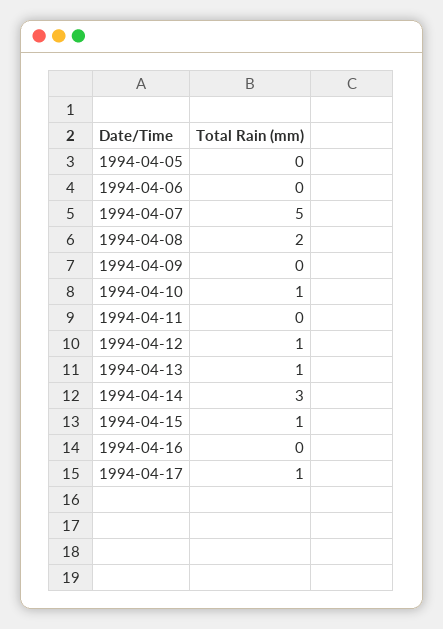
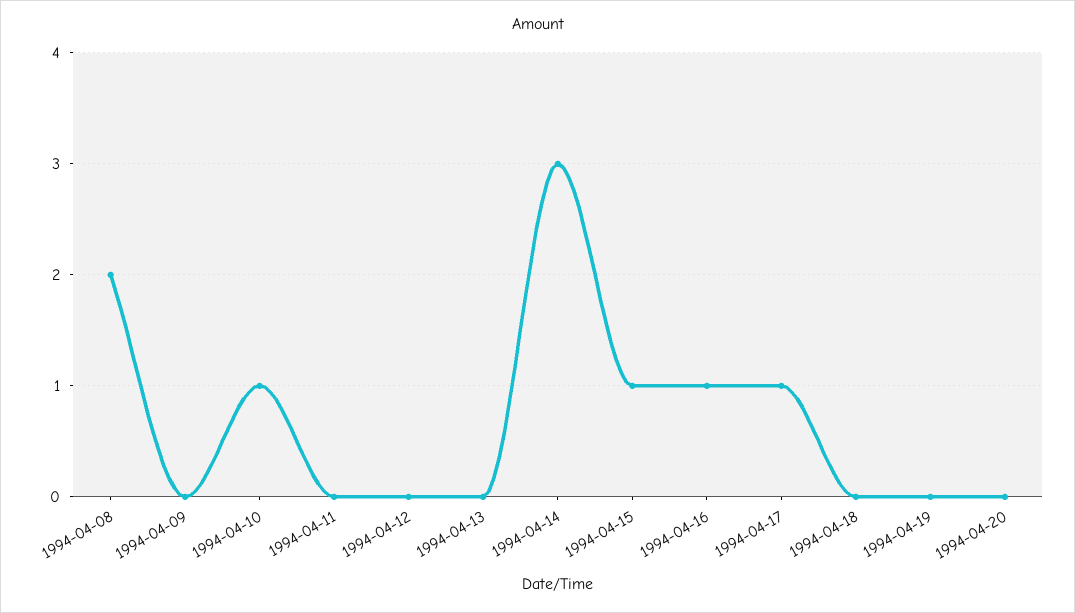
1994-04-05: 0 -> none
1994-04-06: 0 -> none
1994-04-07: 5 -> none
1994-04-12: 1 -> 0
1994-04-13: 1 -> 0
1994-04-16: 0 -> 1
1994-04-18: none -> 0
1994-04-19: none -> 0
1994-04-20: none -> 0

